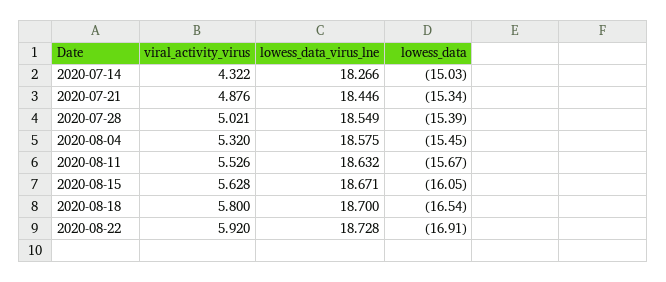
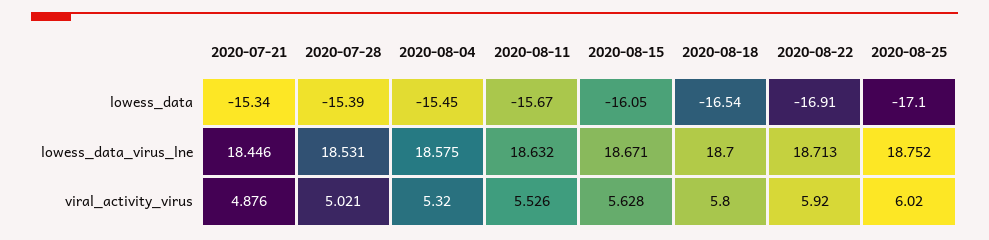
viral_activity_virus, 2020-07-14: 4.322 -> none
lowess_data_virus_lne, 2020-07-14: 18.266 -> none
lowess_data, 2020-07-14: -15.03 -> none
lowess_data_virus_lne, 2020-07-28: 18.549 -> 18.531
lowess_data_virus_lne, 2020-08-22: 18.728 -> 18.713
lowess_data, 2020-08-25: none -> -17.1
lowess_data_virus_lne, 2020-08-25: none -> 18.752
viral_activity_virus, 2020-08-25: none -> 6.02

